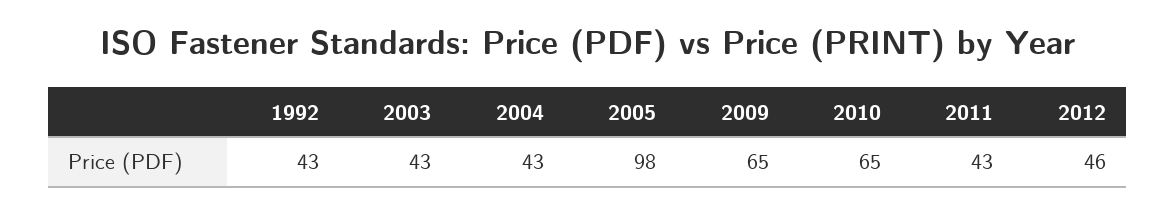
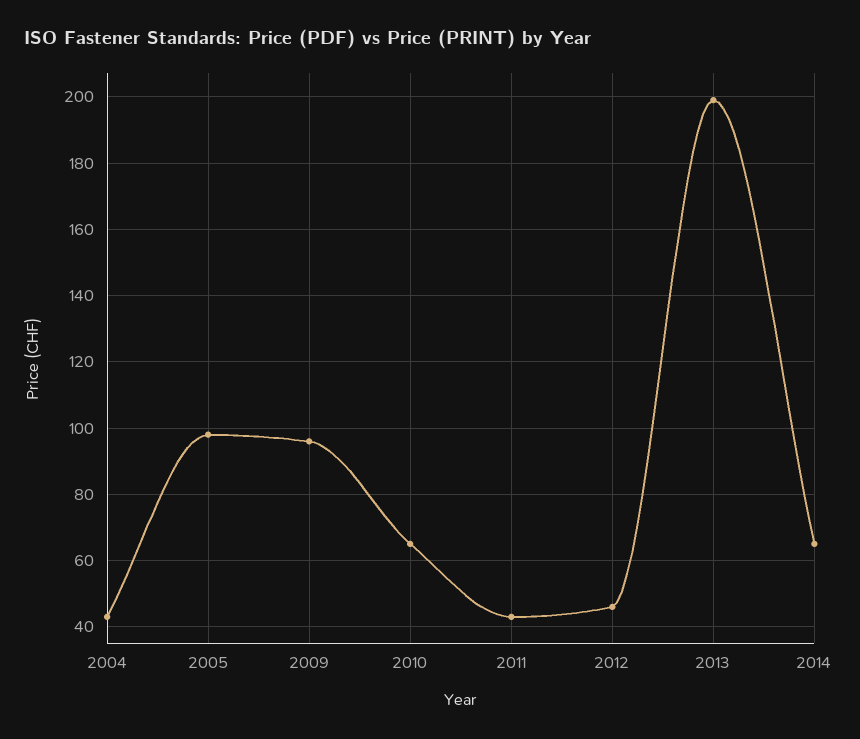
1992: 43 -> none
2003: 43 -> none
2009: 65 -> 95
2013: none -> 200
2014: none -> 65

